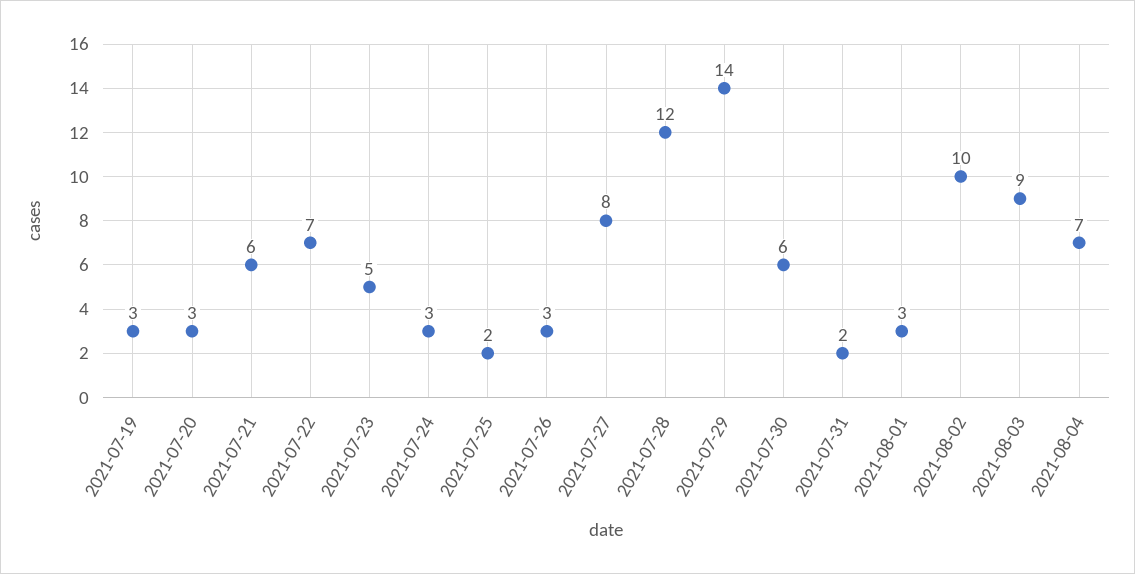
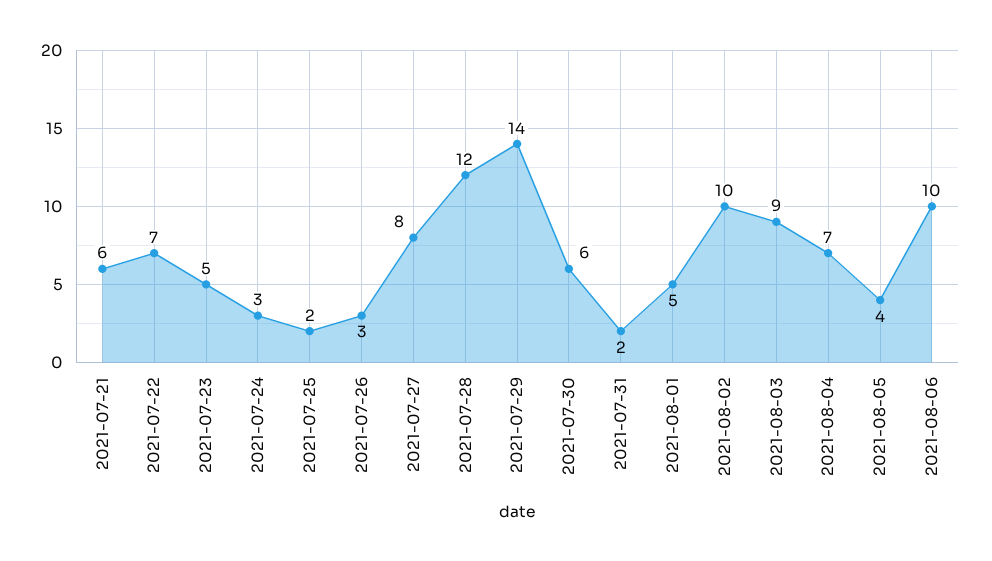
2021-07-19: 3 -> none
2021-07-20: 3 -> none
2021-08-01: 3 -> 5
2021-08-05: none -> 4
2021-08-06: none -> 10

